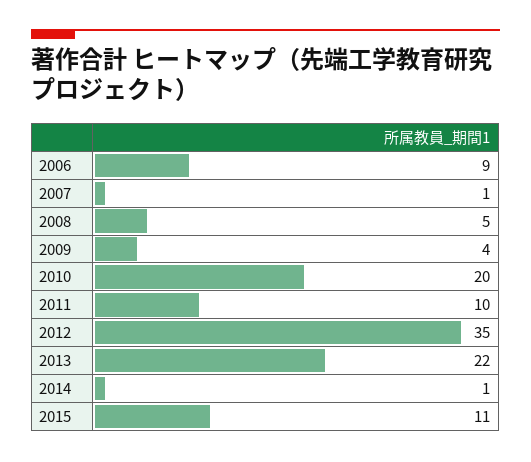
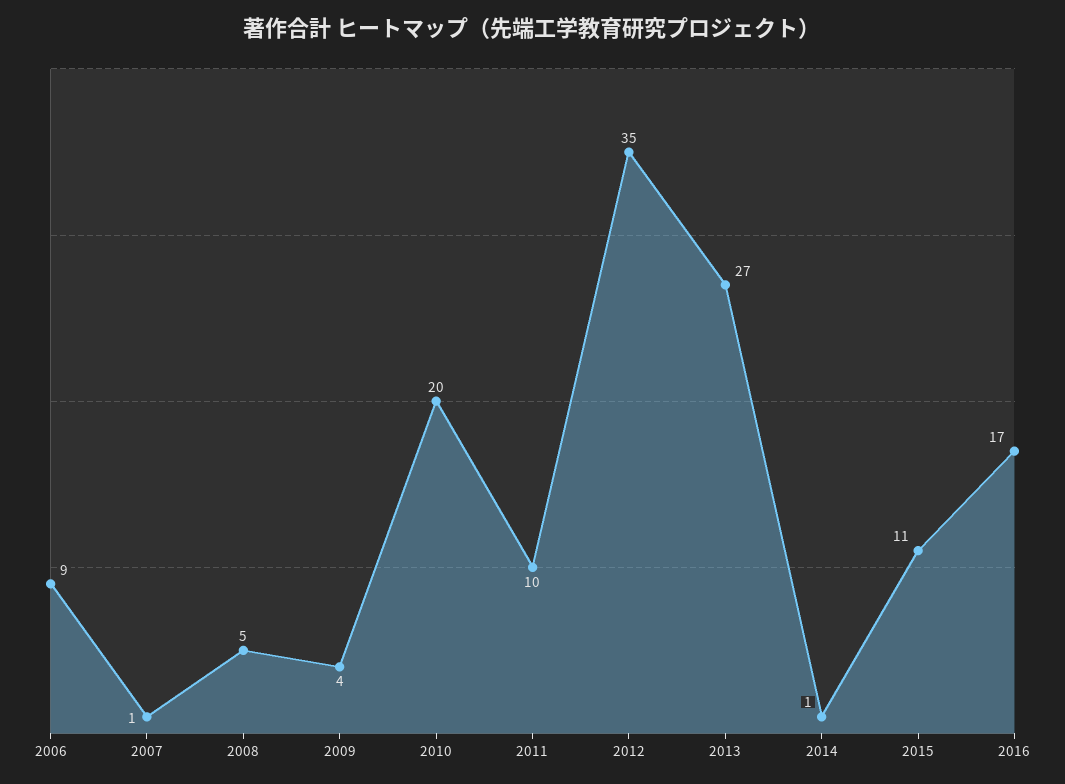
2013: 22 -> 27
2016: none -> 17

